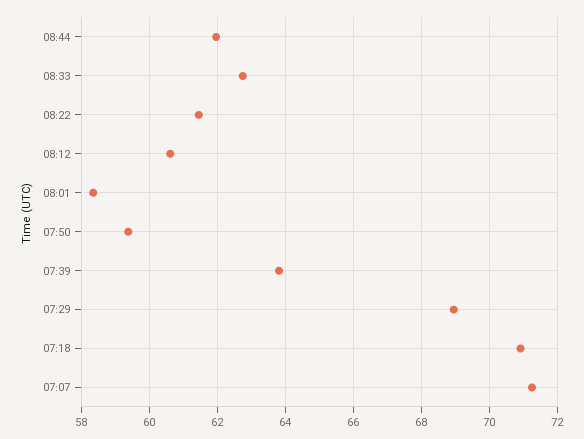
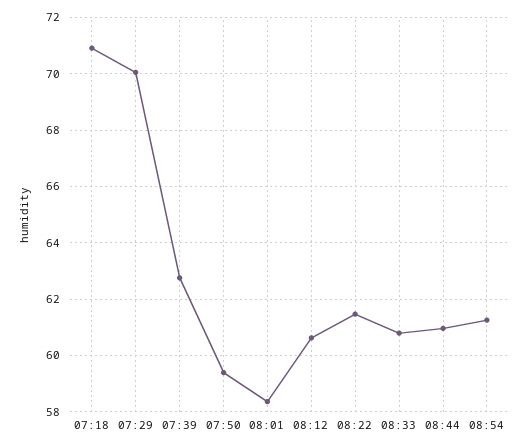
08:44: 62 -> 61
08:33: 62.8 -> 60.75
07:39: 63.8 -> 62.75
07:29: 69 -> 70
07:07: 71.2 -> none
08:54: none -> 61.25

